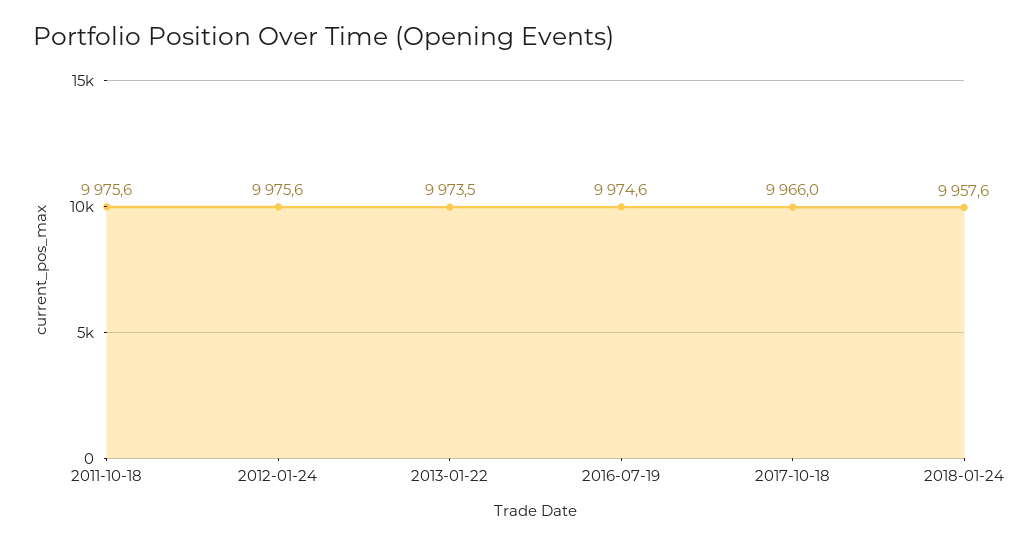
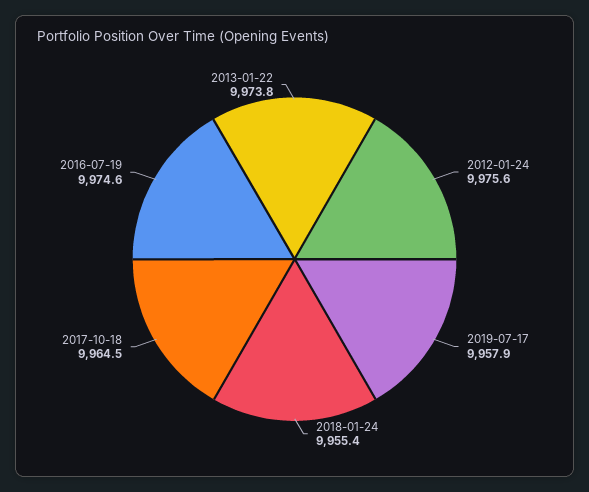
2011-10-18: 9975.6 -> none
2013-01-22: 9973.5 -> 9973.8
2017-10-18: 9966 -> 9964.5
2018-01-24: 9957.6 -> 9955.4
2019-07-17: none -> 9957.9

